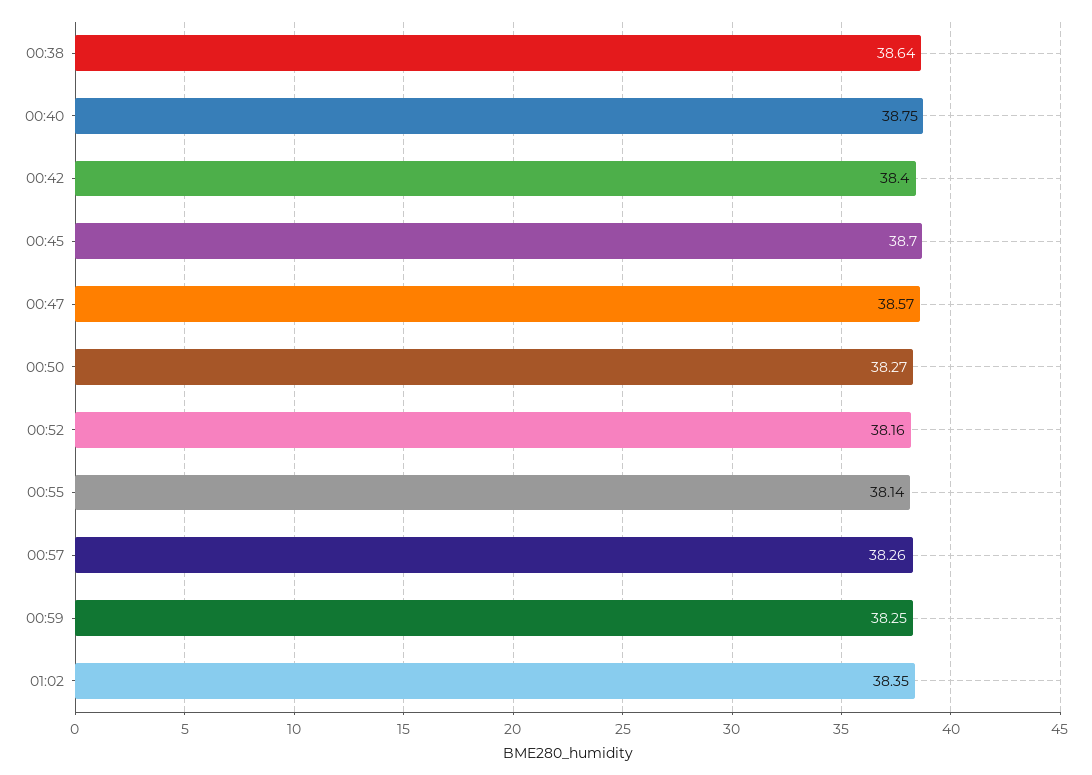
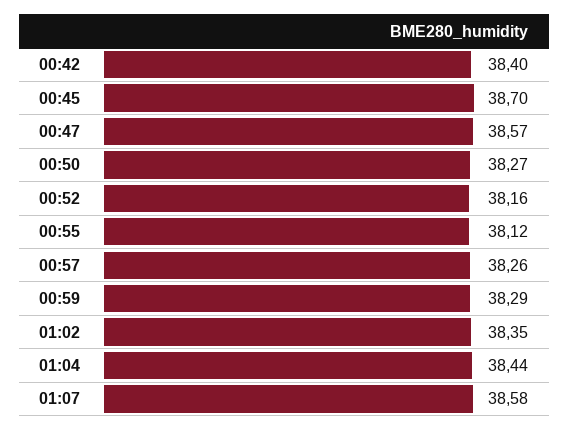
00:38: 38.64 -> none
00:40: 38.75 -> none
00:55: 38.14 -> 38.12
00:59: 38.25 -> 38.29
01:04: none -> 38.44
01:07: none -> 38.58

